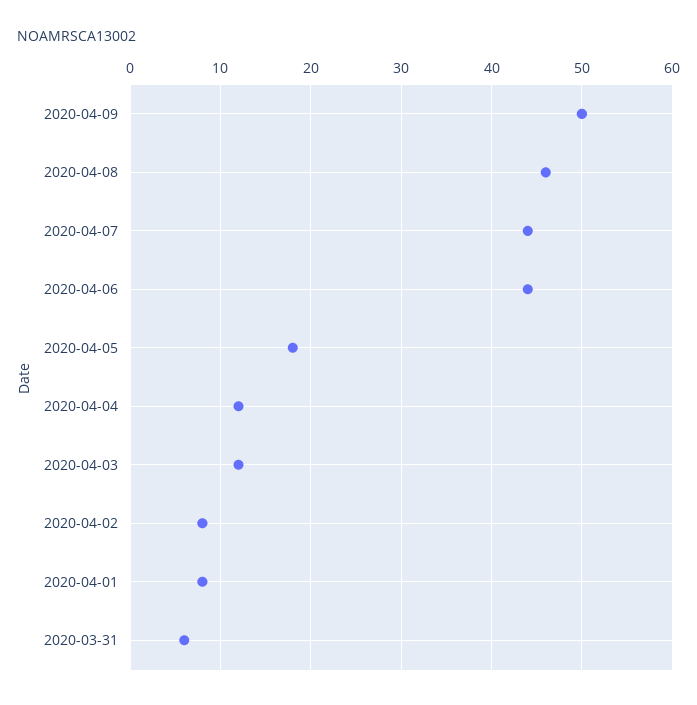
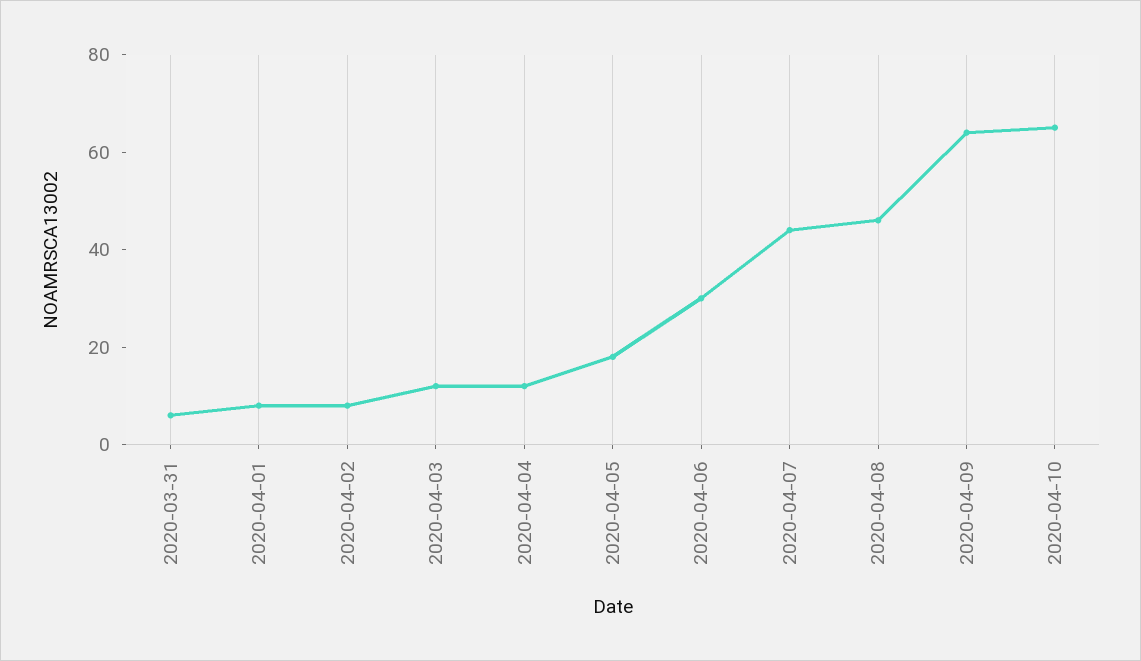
2020-04-09: 50 -> 65
2020-04-06: 44 -> 30
2020-04-10: none -> 65

